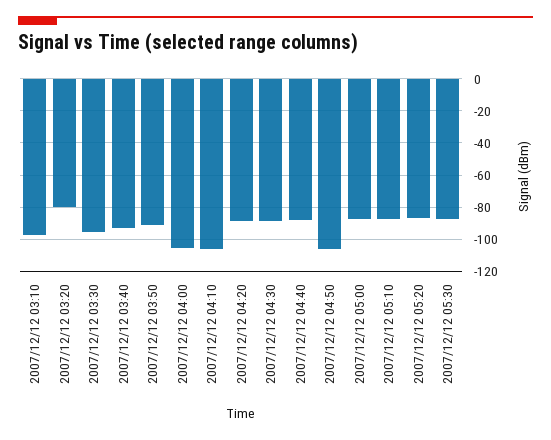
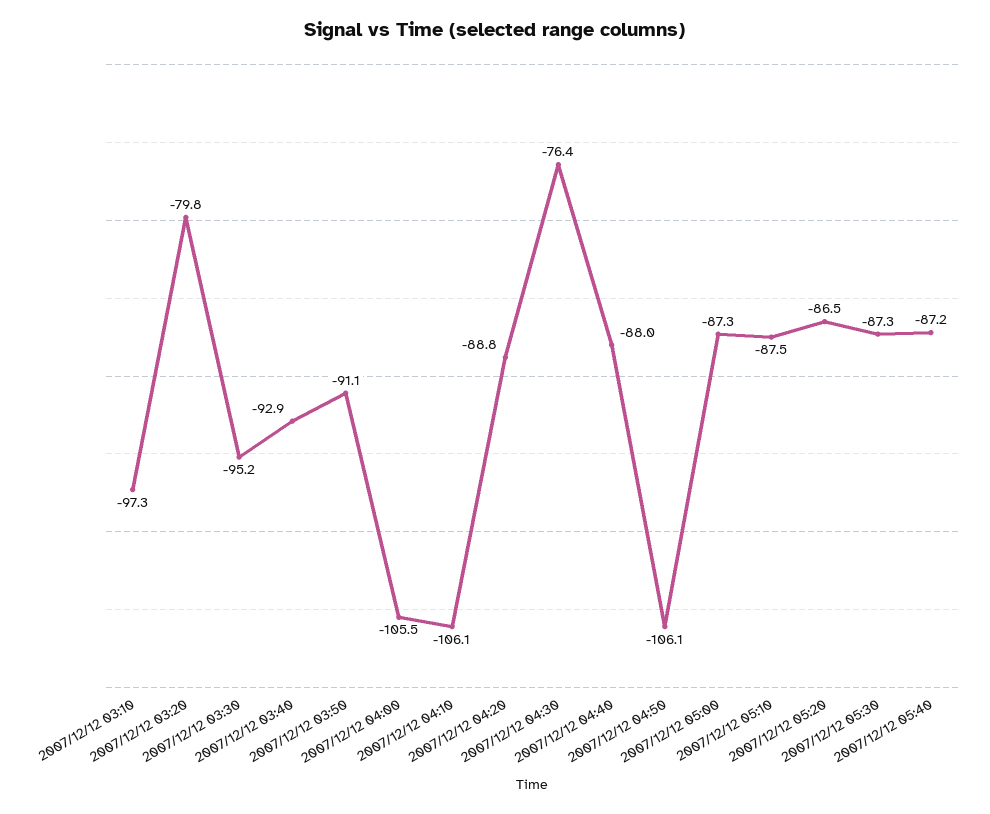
2007/12/12 04:30: -90 -> -76.4
2007/12/12 05:40: none -> -87.2

